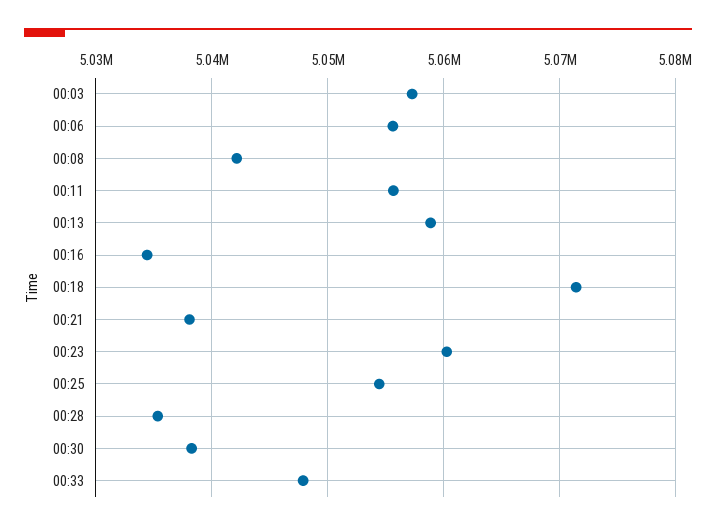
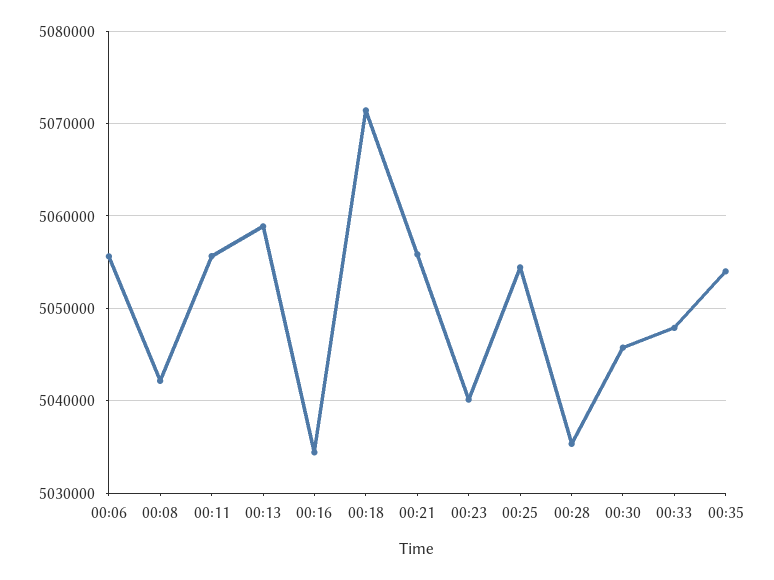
00:03: 5057000 -> none
00:21: 5038000 -> 5056000
00:23: 5060000 -> 5040000
00:30: 5038000 -> 5046000
00:35: none -> 5054000

